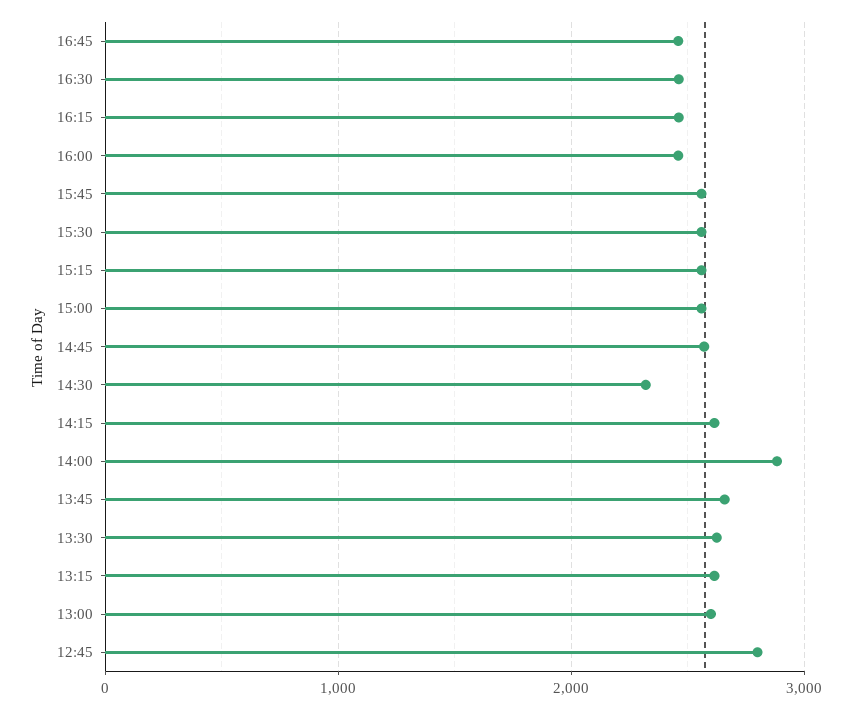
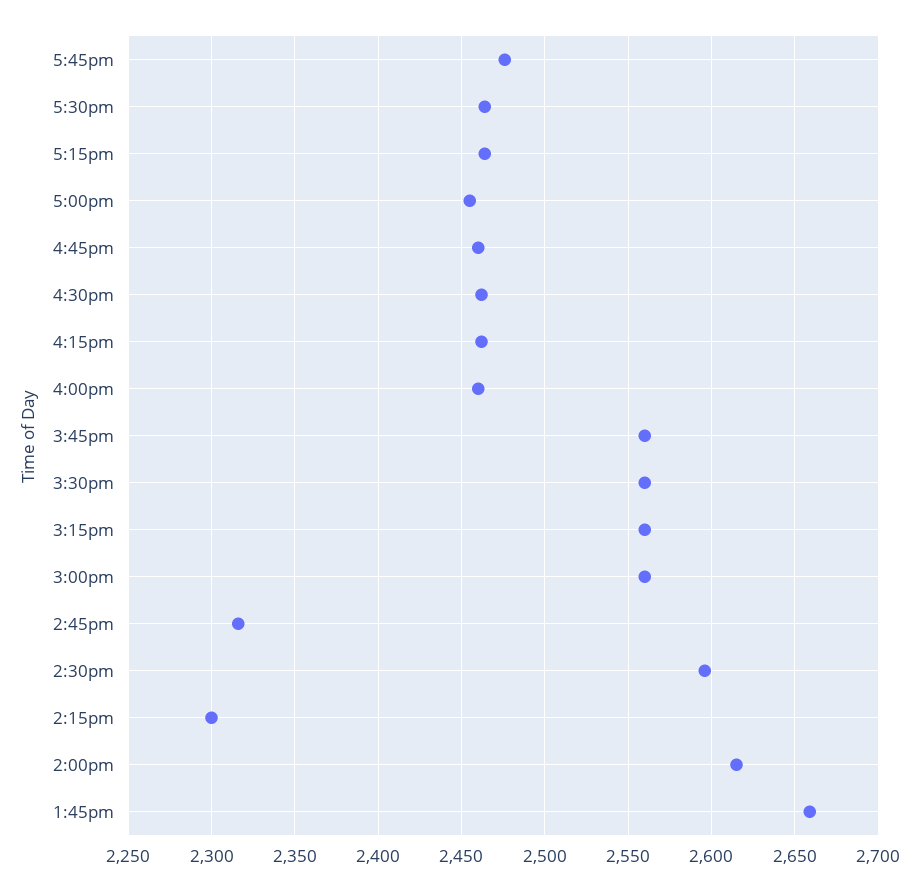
14:45: 2600 -> 2315
14:30: 2300 -> 2595
14:15: 2600 -> 2300
14:00: 2900 -> 2615
13:30: 2600 -> none
13:15: 2600 -> none
13:00: 2600 -> none
12:45: 2800 -> none
5:45pm: none -> 2475
5:30pm: none -> 2465
5:15pm: none -> 2465
5:00pm: none -> 2455

